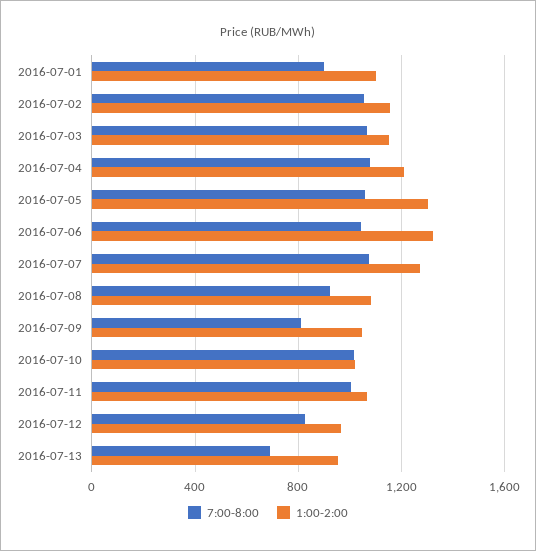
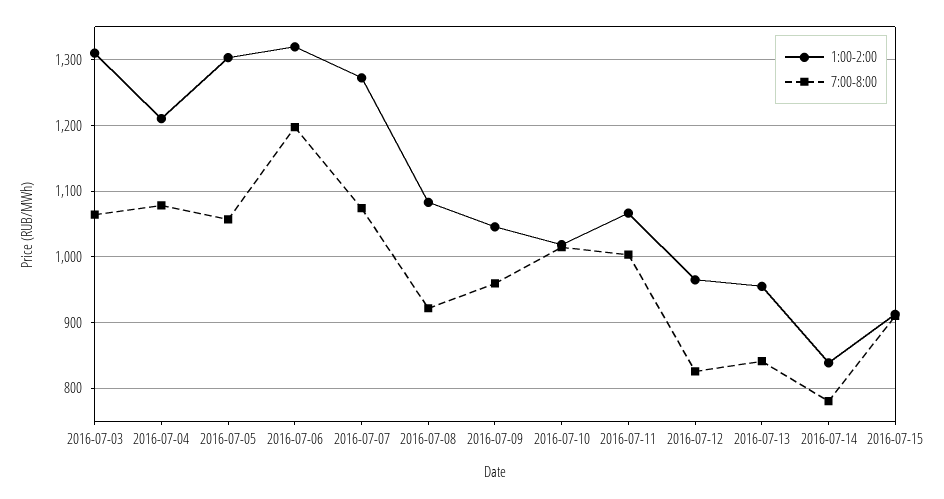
7:00-8:00, 2016-07-01: 900 -> none
1:00-2:00, 2016-07-01: 1100 -> none
7:00-8:00, 2016-07-02: 1050 -> none
1:00-2:00, 2016-07-02: 1150 -> none
1:00-2:00, 2016-07-03: 1150 -> 1310
7:00-8:00, 2016-07-06: 1050 -> 1200
7:00-8:00, 2016-07-09: 800 -> 960
7:00-8:00, 2016-07-13: 700 -> 840
1:00-2:00, 2016-07-14: none -> 840
7:00-8:00, 2016-07-14: none -> 780
1:00-2:00, 2016-07-15: none -> 910
7:00-8:00, 2016-07-15: none -> 910

